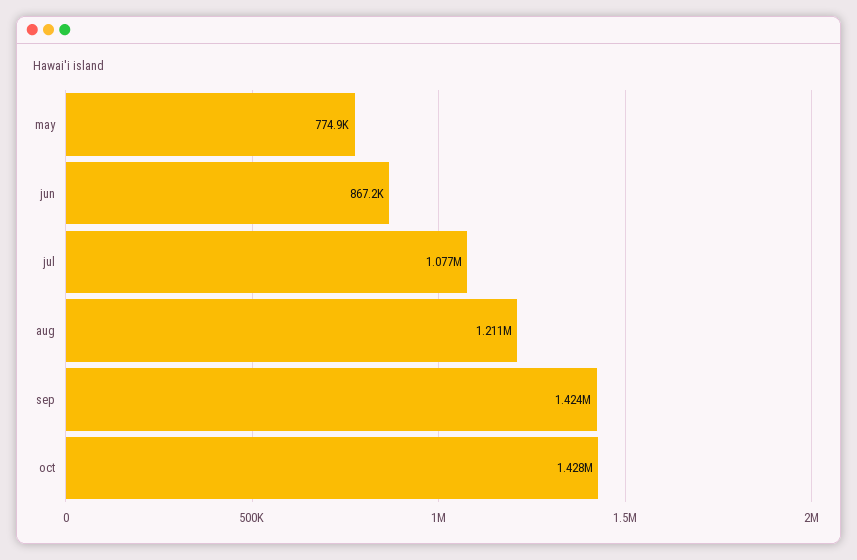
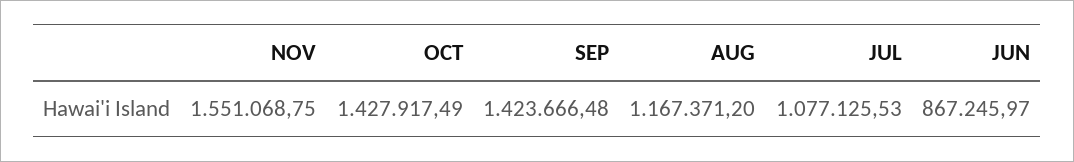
may: 774900 -> none
aug: 1211000 -> 1167371.2
NOV: none -> 1551068.75

